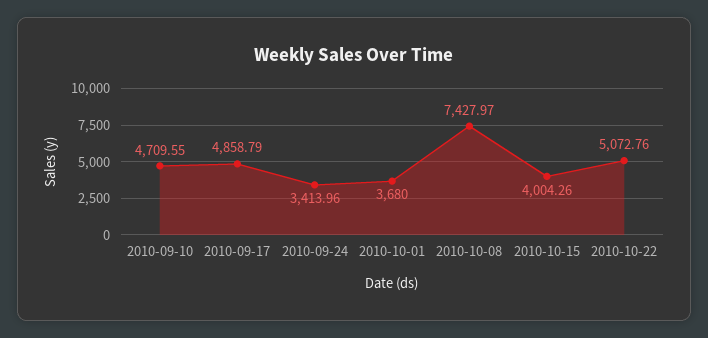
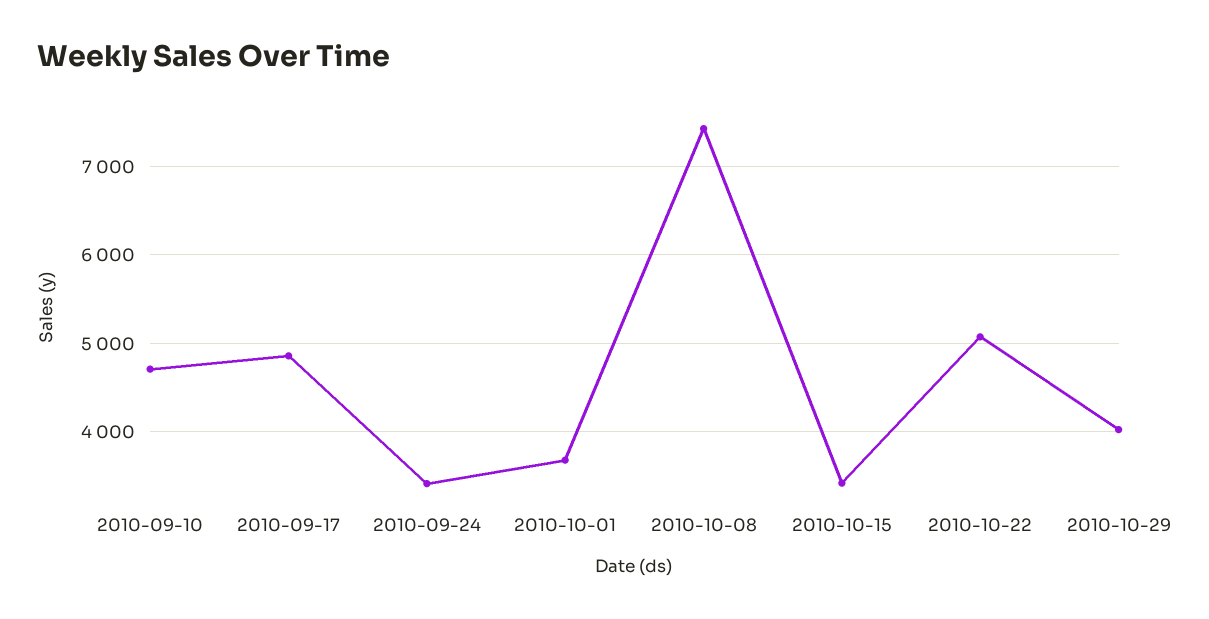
2010-10-15: 4004.26 -> 3400
2010-10-29: none -> 4000

